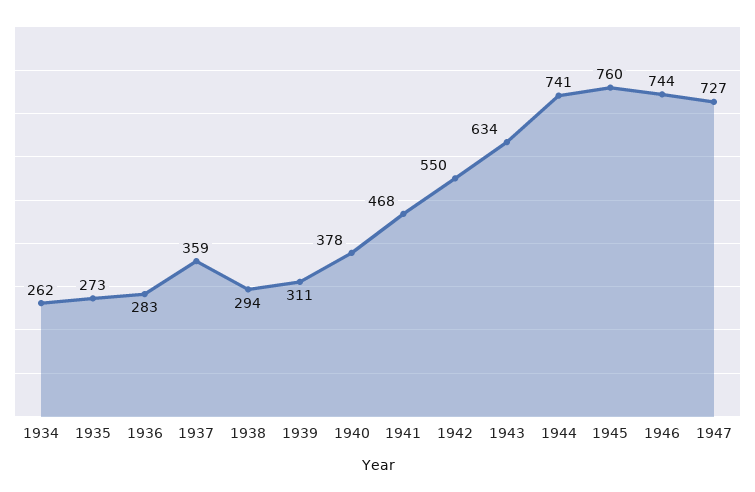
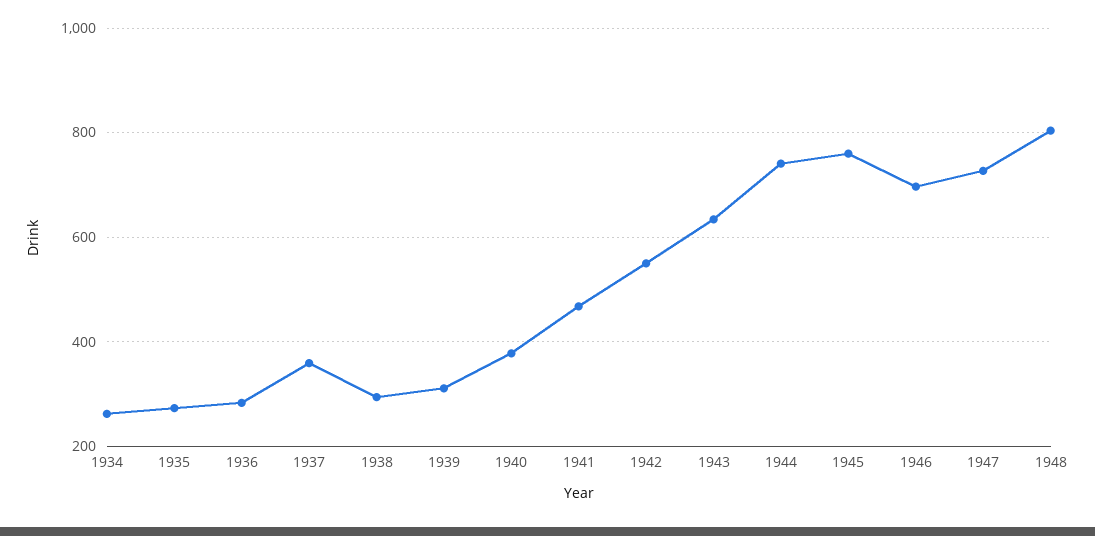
1946: 744 -> 700
1948: none -> 800

